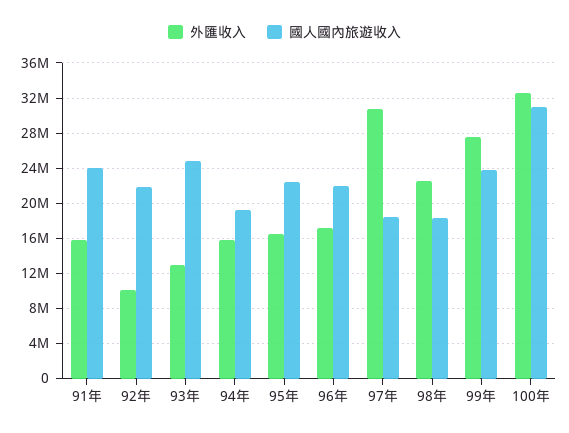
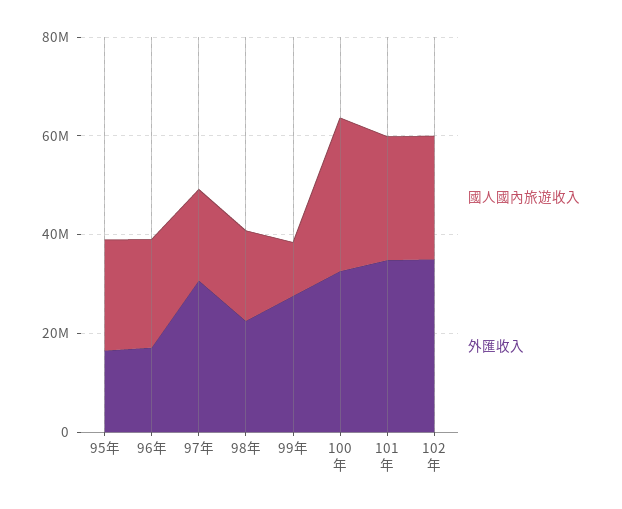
外匯收入, 91年: 16000000 -> none
國人國內旅遊收入, 91年: 24000000 -> none
外匯收入, 92年: 10000000 -> none
國人國內旅遊收入, 92年: 22000000 -> none
外匯收入, 93年: 13000000 -> none
國人國內旅遊收入, 93年: 25000000 -> none
外匯收入, 94年: 16000000 -> none
國人國內旅遊收入, 94年: 19000000 -> none
國人國內旅遊收入, 99年: 24000000 -> 10000000
國人國內旅遊收入, 101年: none -> 25000000
外匯收入, 101年: none -> 35000000
國人國內旅遊收入, 102年: none -> 25000000
外匯收入, 102年: none -> 35000000

